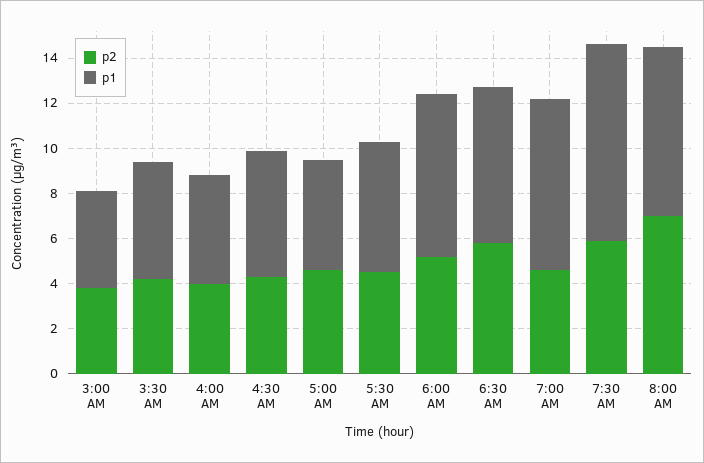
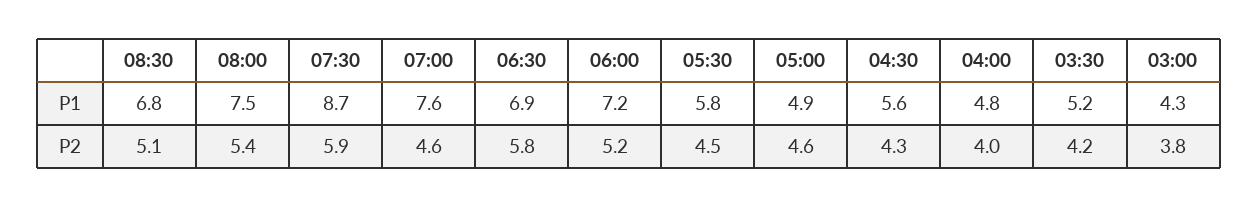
p2, 8:00 AM: 7 -> 5.4
p1, 08:30: none -> 6.8
p2, 08:30: none -> 5.1

